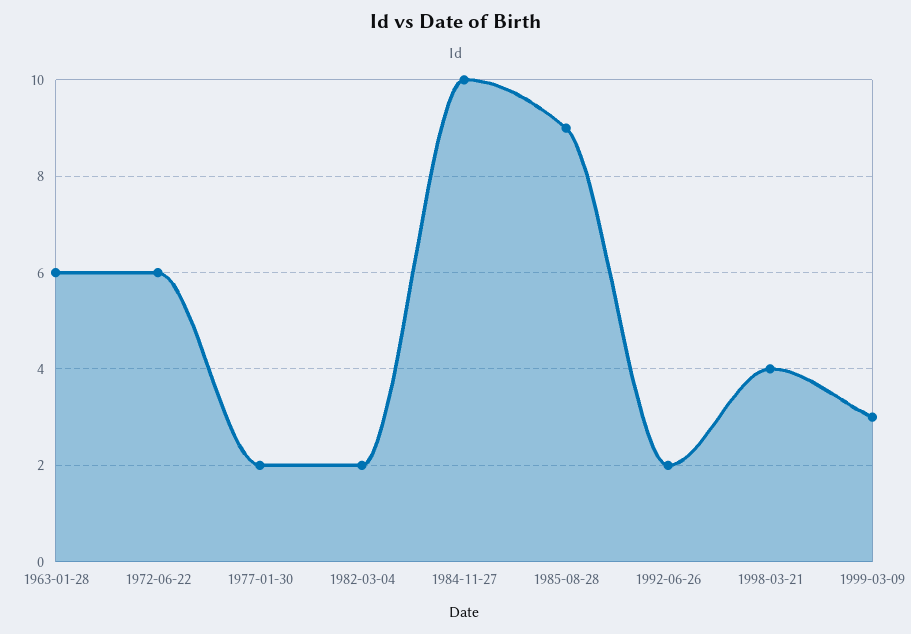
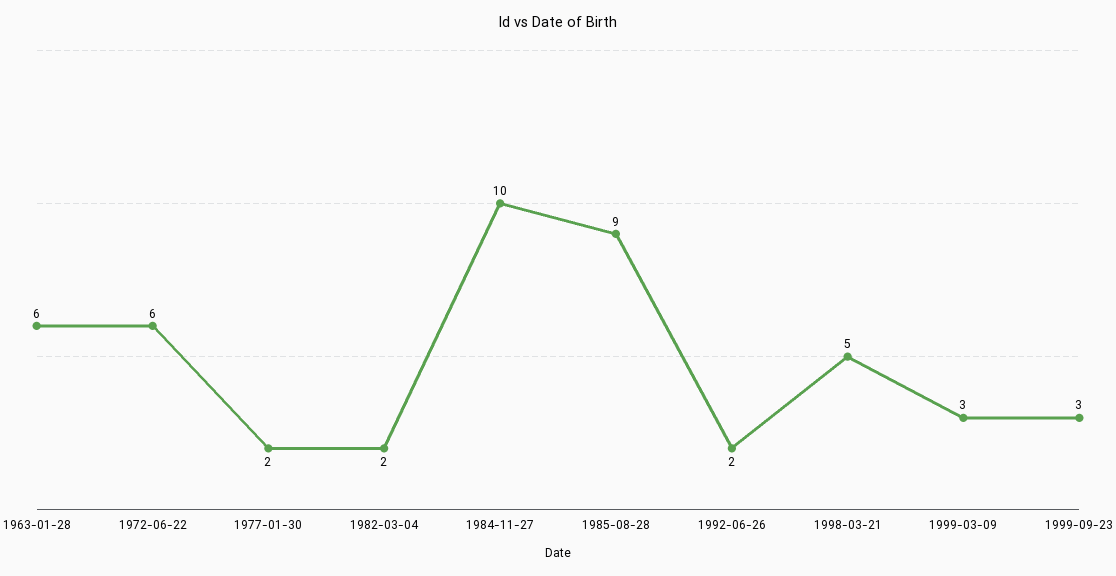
1998-03-21: 4 -> 5
1999-09-23: none -> 3

